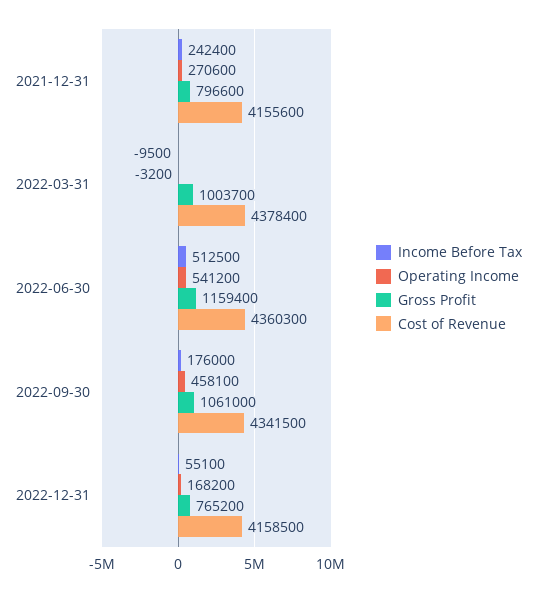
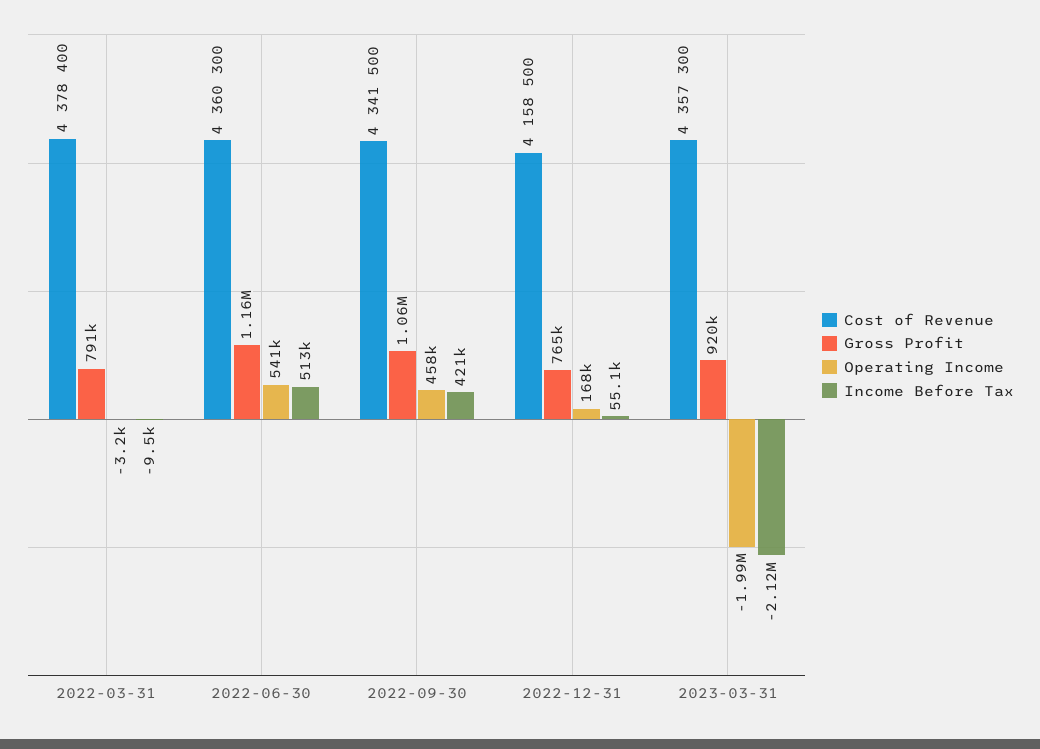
Income Before Tax, 2021-12-31: 242400 -> none
Operating Income, 2021-12-31: 270600 -> none
Gross Profit, 2021-12-31: 796600 -> none
Cost of Revenue, 2021-12-31: 4155600 -> none
Gross Profit, 2022-03-31: 1003700 -> 791000
Income Before Tax, 2022-09-30: 176000 -> 421000
Cost of Revenue, 2023-03-31: none -> 4357300
Gross Profit, 2023-03-31: none -> 920000
Operating Income, 2023-03-31: none -> -1990000
Income Before Tax, 2023-03-31: none -> -2120000

